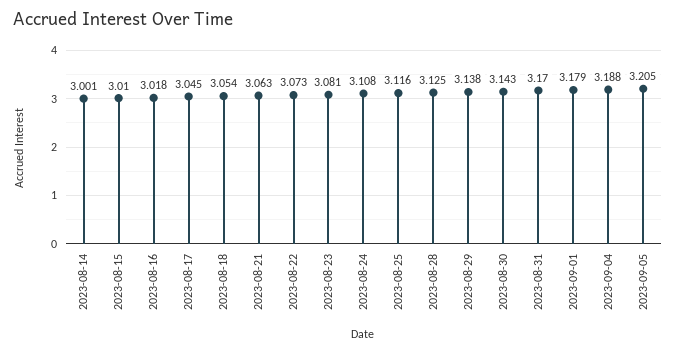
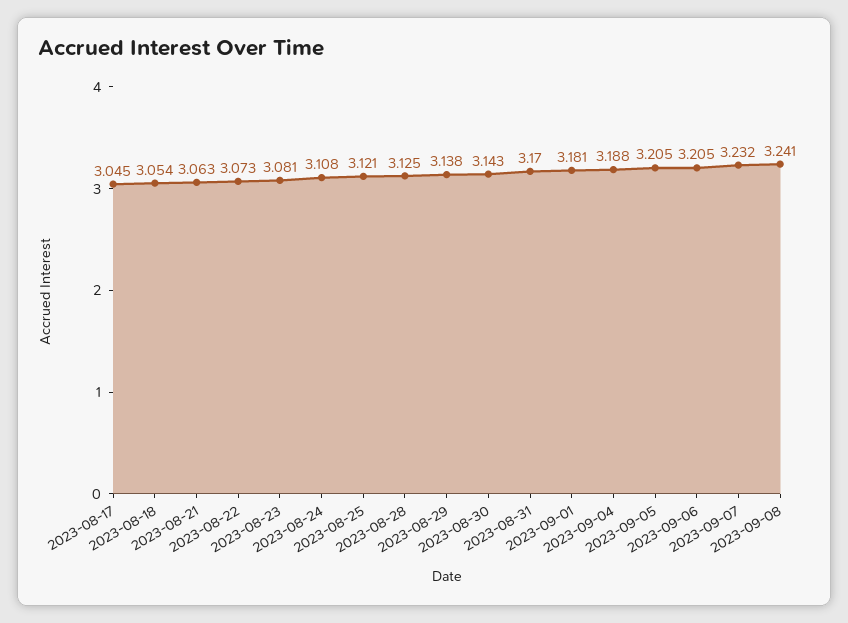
2023-08-14: 3.001 -> none
2023-08-15: 3.01 -> none
2023-08-16: 3.018 -> none
2023-08-25: 3.116 -> 3.121
2023-09-01: 3.179 -> 3.181
2023-09-06: none -> 3.205
2023-09-07: none -> 3.232
2023-09-08: none -> 3.241

